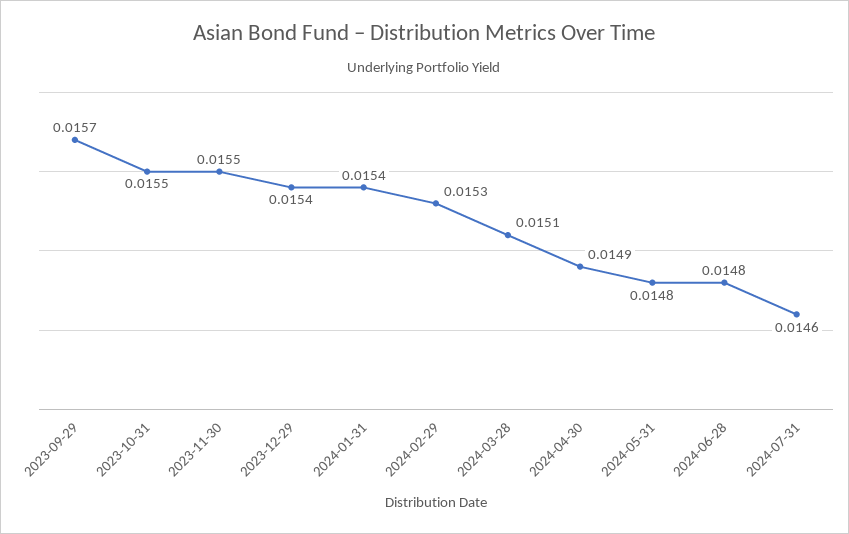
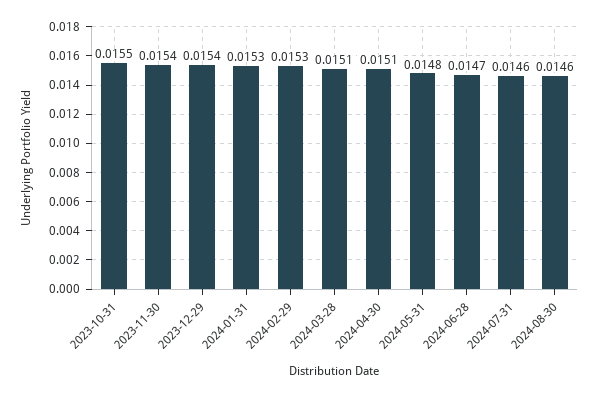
2023-09-29: 0.0157 -> none
2023-11-30: 0.0155 -> 0.0154
2024-01-31: 0.0154 -> 0.0153
2024-04-30: 0.0149 -> 0.0151
2024-06-28: 0.0148 -> 0.0147
2024-08-30: none -> 0.0146

